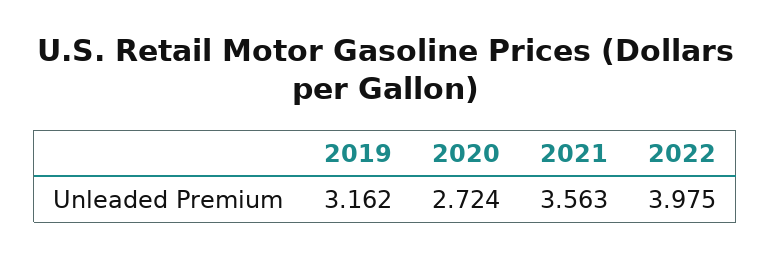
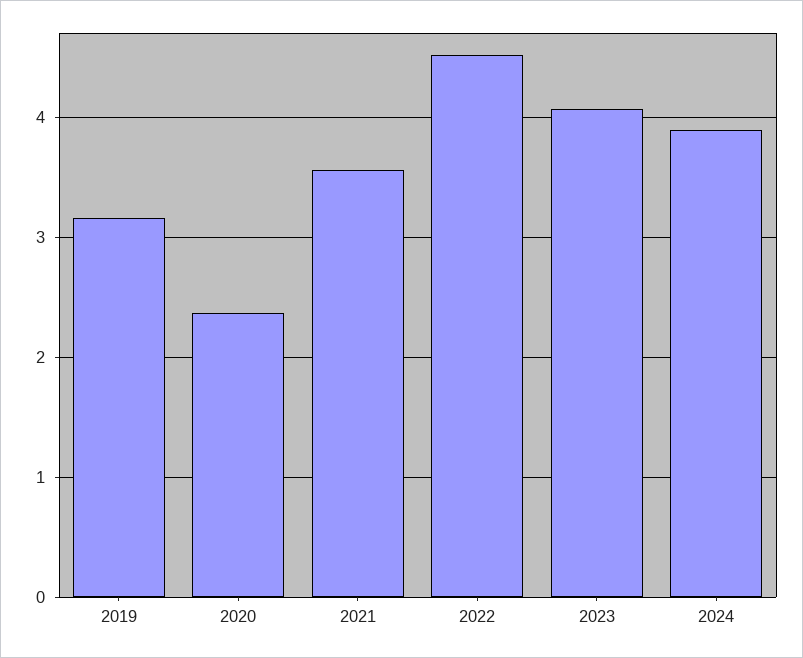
2020: 2.724 -> 2.4
2022: 3.975 -> 4.5
2023: none -> 4.1
2024: none -> 3.9

